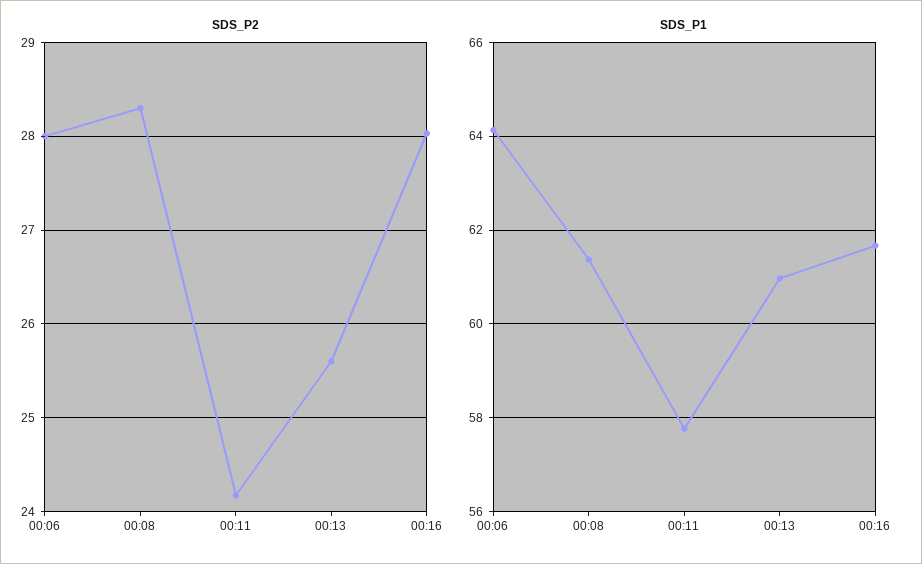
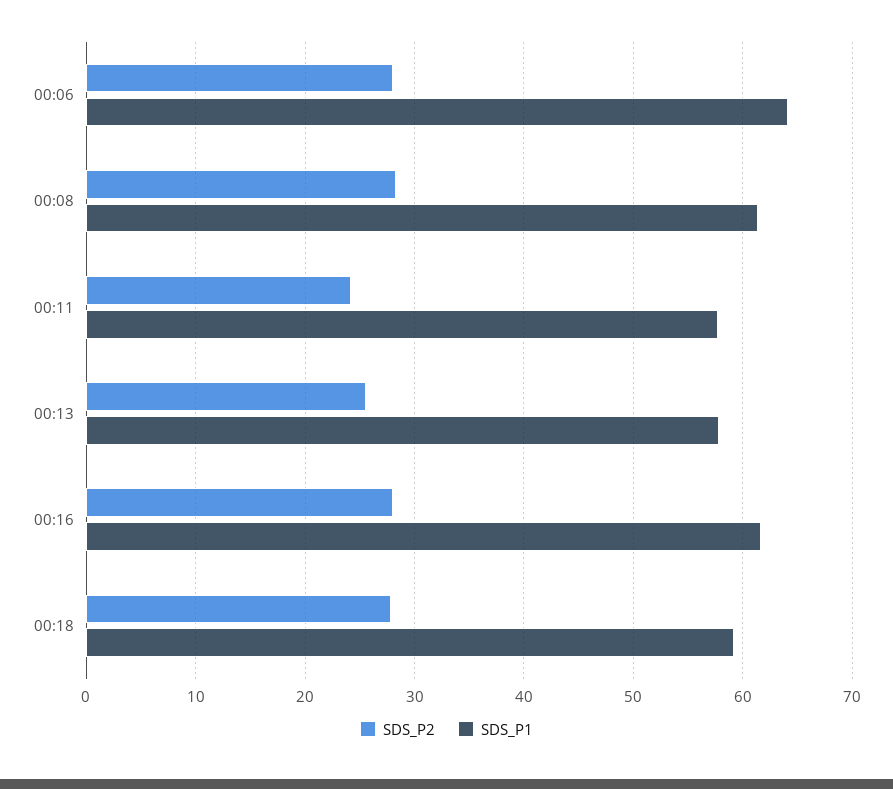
SDS_P1, 00:13: 61 -> 58
SDS_P2, 00:18: none -> 28
SDS_P1, 00:18: none -> 59

